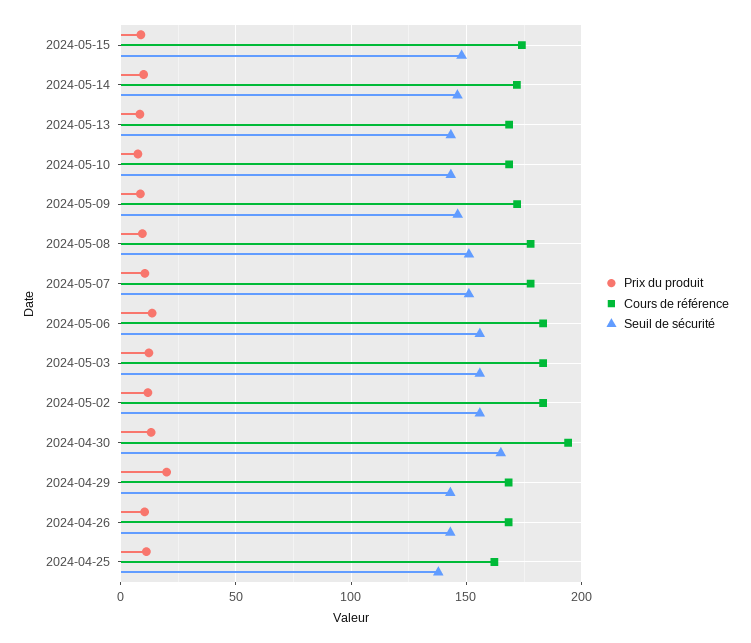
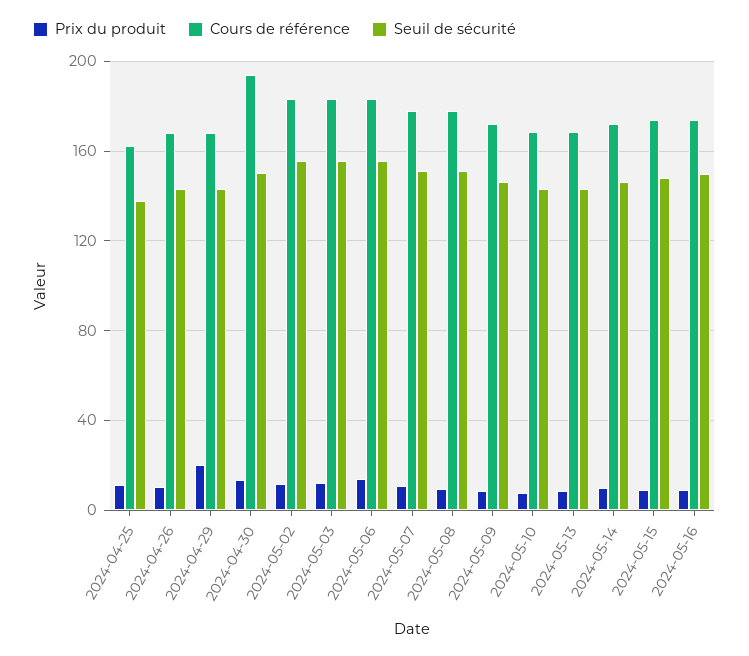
Seuil de sécurité, 2024-04-30: 165 -> 150
Prix du produit, 2024-05-16: none -> 10
Cours de référence, 2024-05-16: none -> 175
Seuil de sécurité, 2024-05-16: none -> 150

